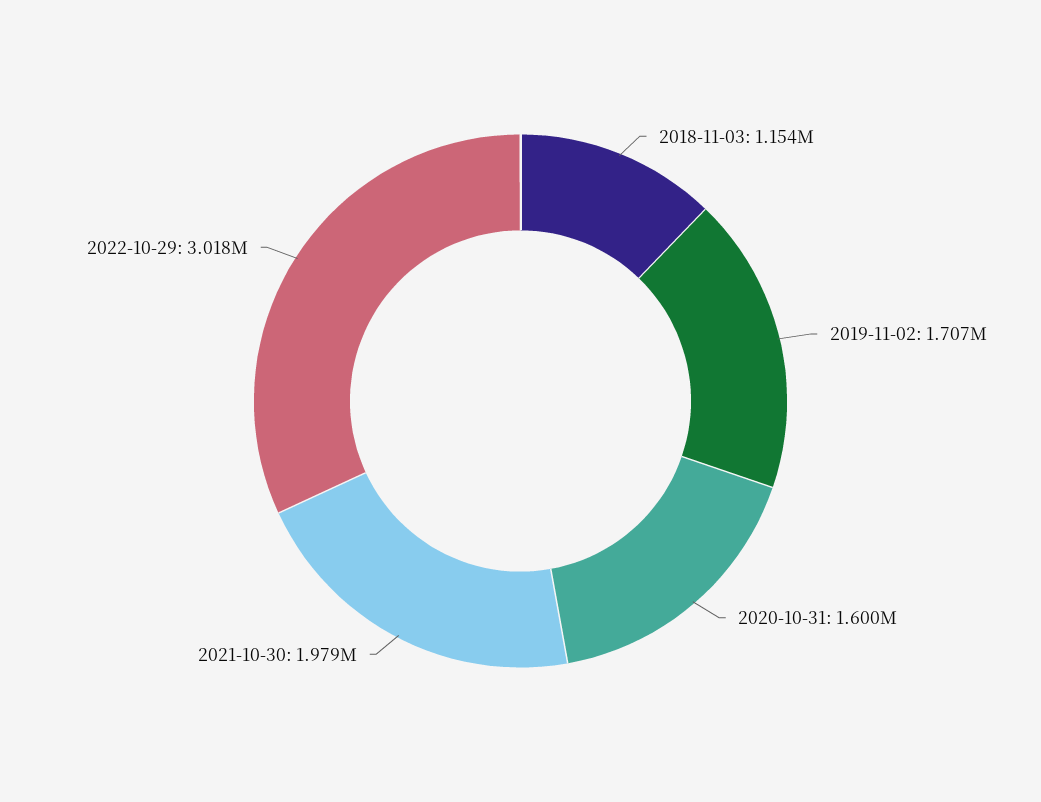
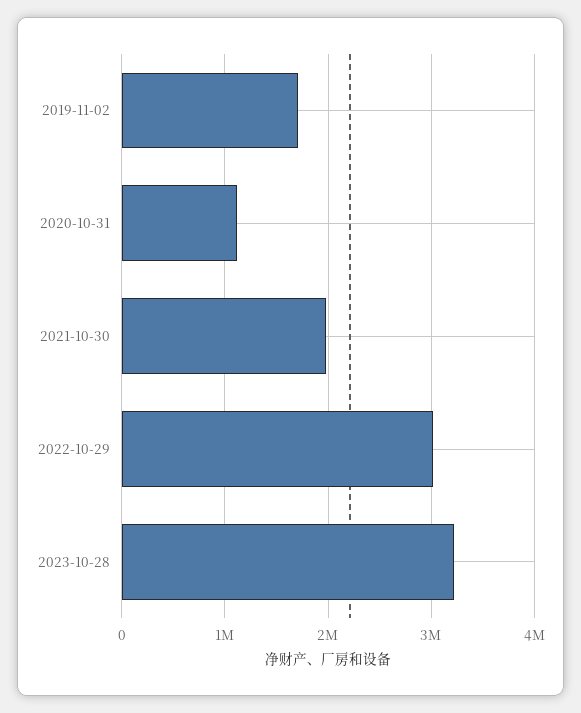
2018-11-03: 1154000 -> none
2020-10-31: 1600000 -> 1100000
2023-10-28: none -> 3200000

